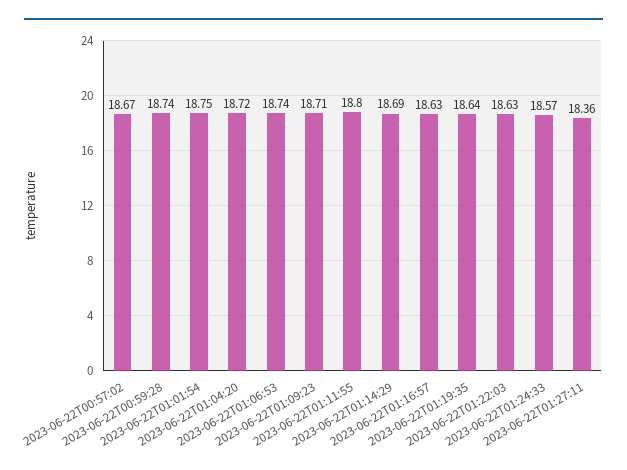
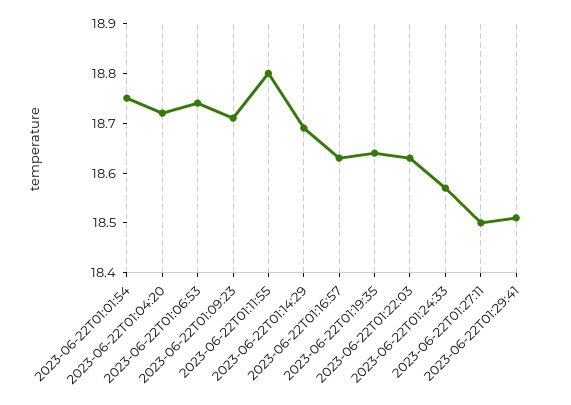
2023-06-22T00:57:02: 18.67 -> none
2023-06-22T00:59:28: 18.74 -> none
2023-06-22T01:27:11: 18.36 -> 18.5
2023-06-22T01:29:41: none -> 18.5

